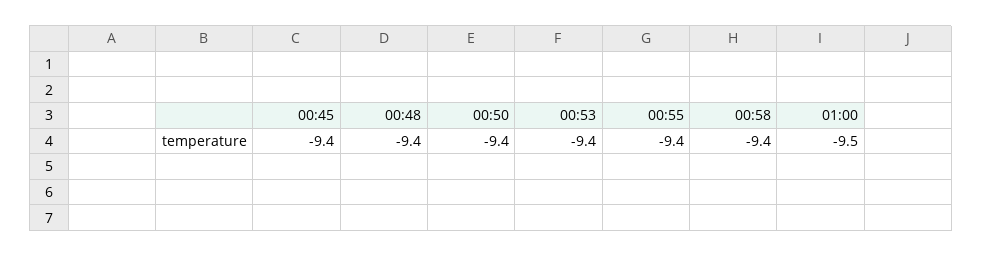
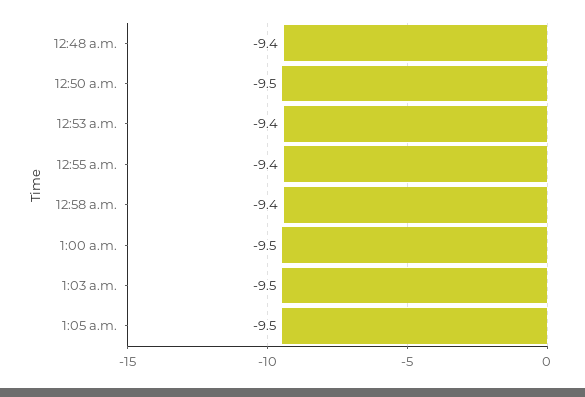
00:45: -9.4 -> none
00:50: -9.4 -> -9.5
1:03 a.m.: none -> -9.5
1:05 a.m.: none -> -9.5

